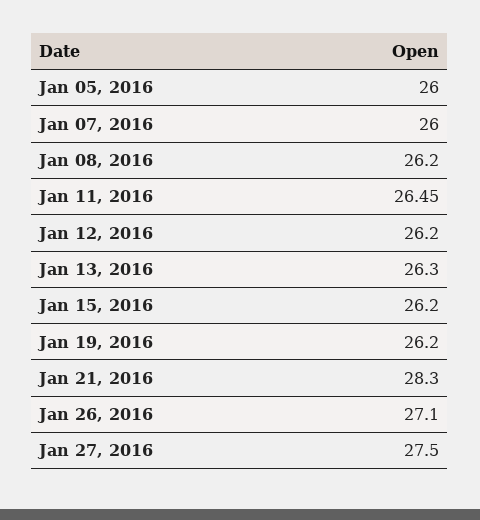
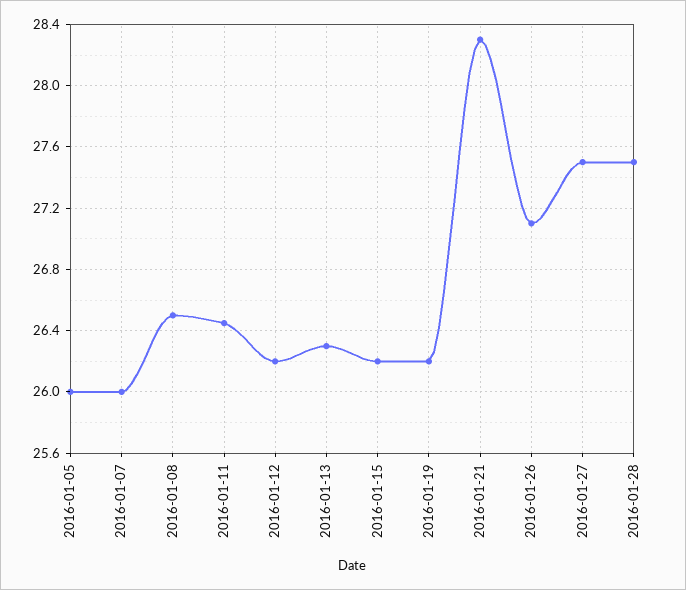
Jan 08, 2016: 26.2 -> 26.5
2016-01-28: none -> 27.5

